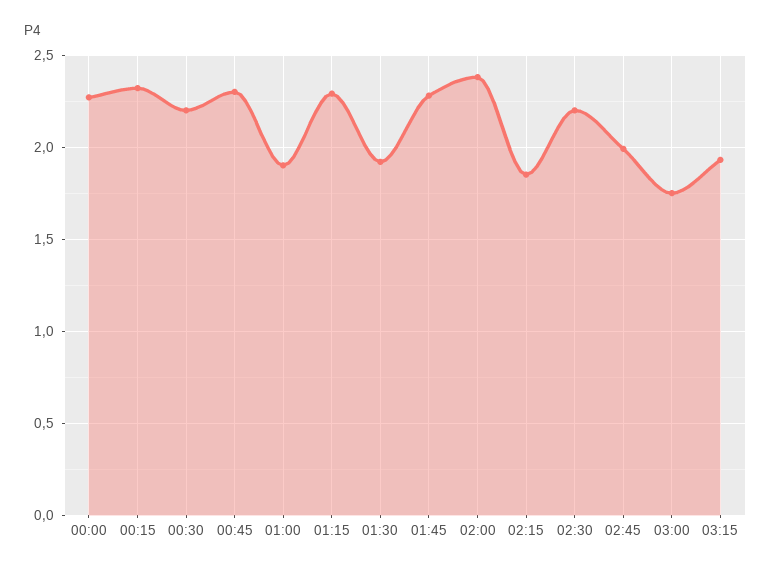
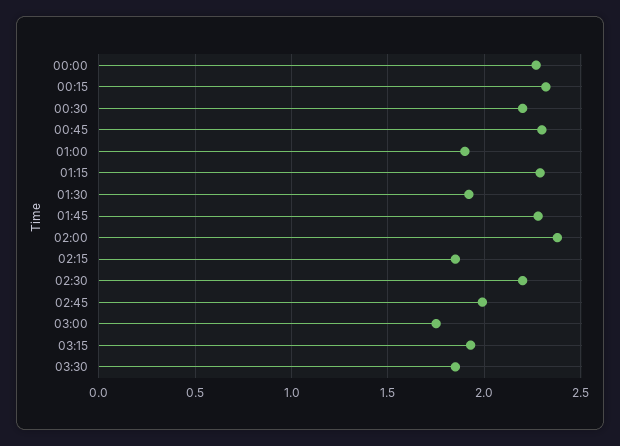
03:30: none -> 1.85

